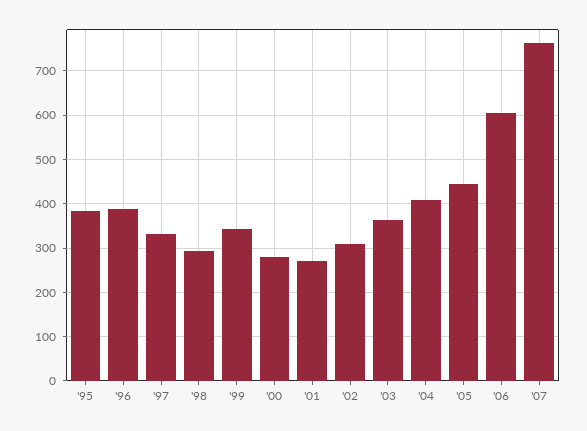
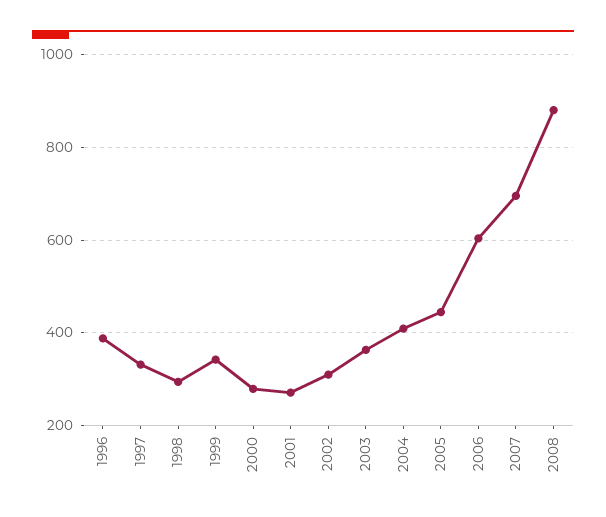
'95: 380 -> none
'07: 760 -> 700
2008: none -> 880

